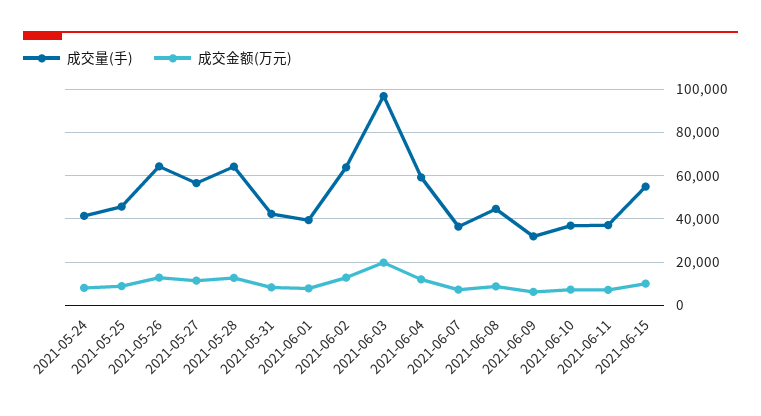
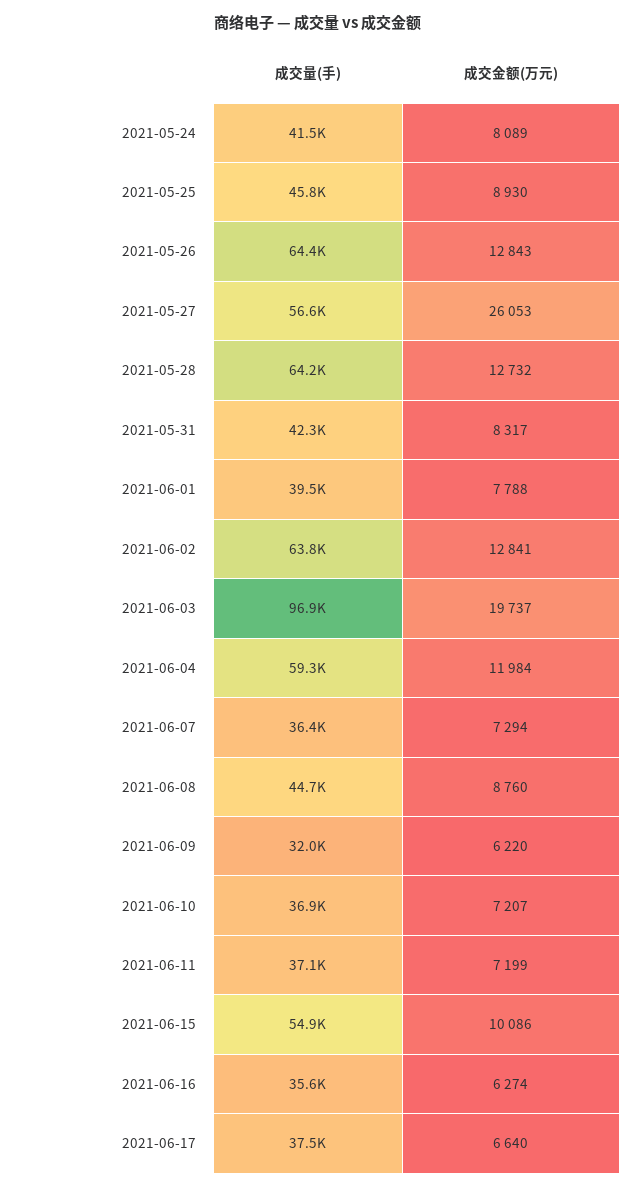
成交金额(万元), 2021-05-27: 10000 -> 26053
成交量(手), 2021-06-16: none -> 35600
成交金额(万元), 2021-06-16: none -> 6274
成交量(手), 2021-06-17: none -> 37500
成交金额(万元), 2021-06-17: none -> 6640

